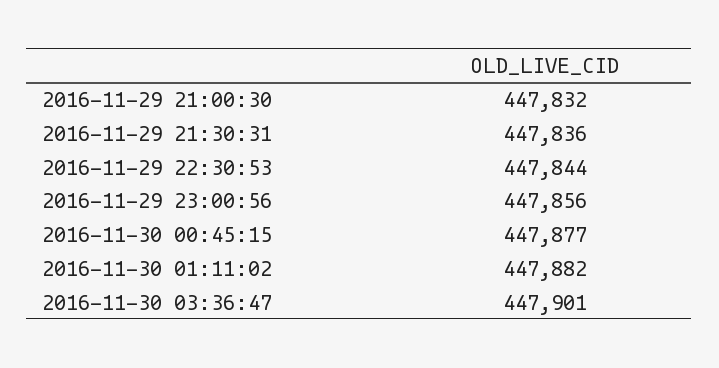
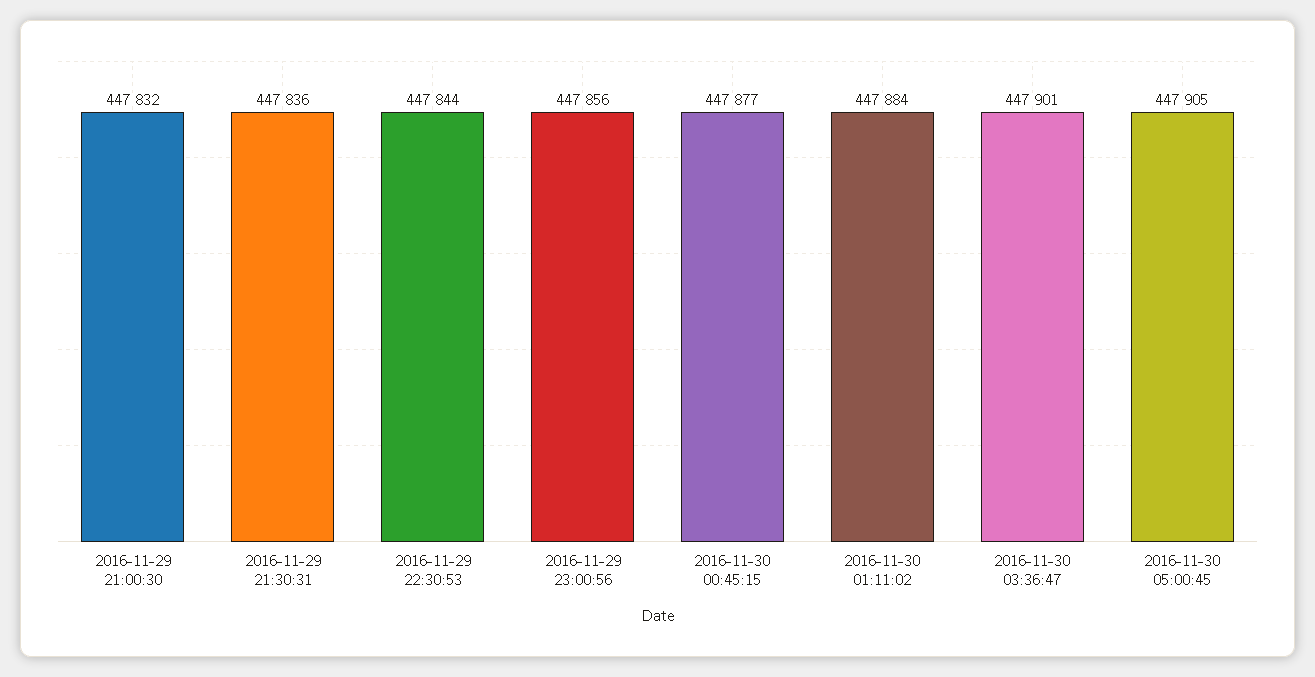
2016-11-30 01:11:02: 447882 -> 447884
2016-11-30 05:00:45: none -> 447905

